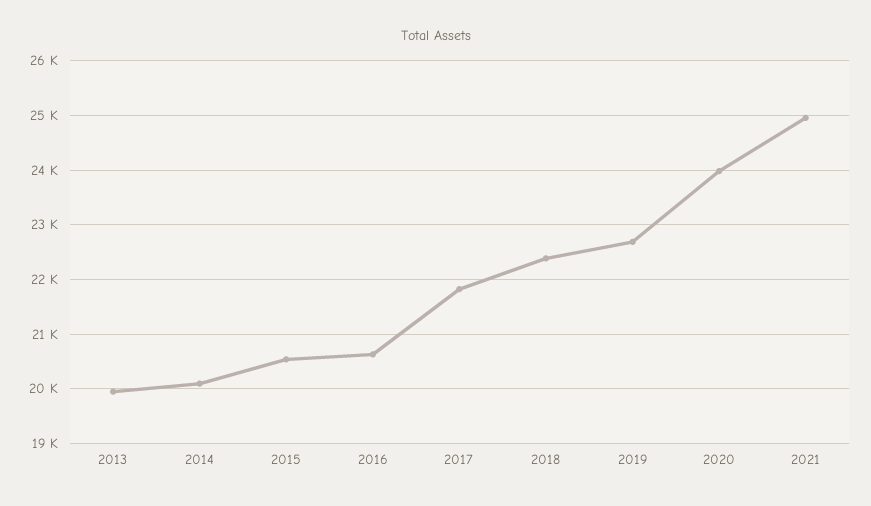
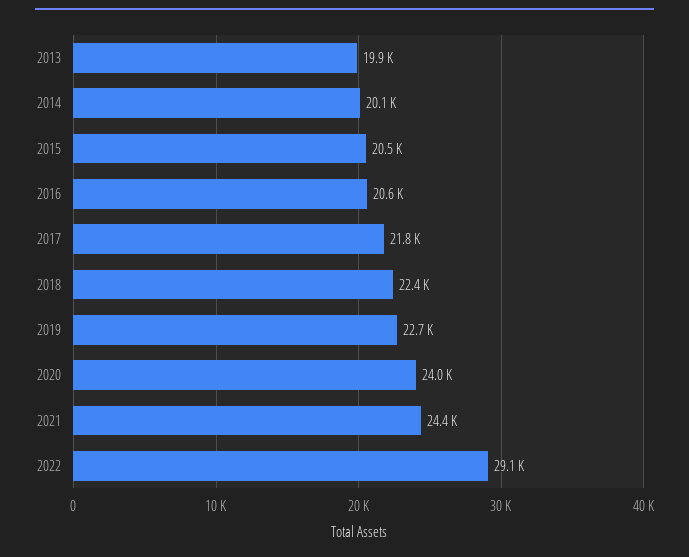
2021: 25000 -> 24400
2022: none -> 29100

